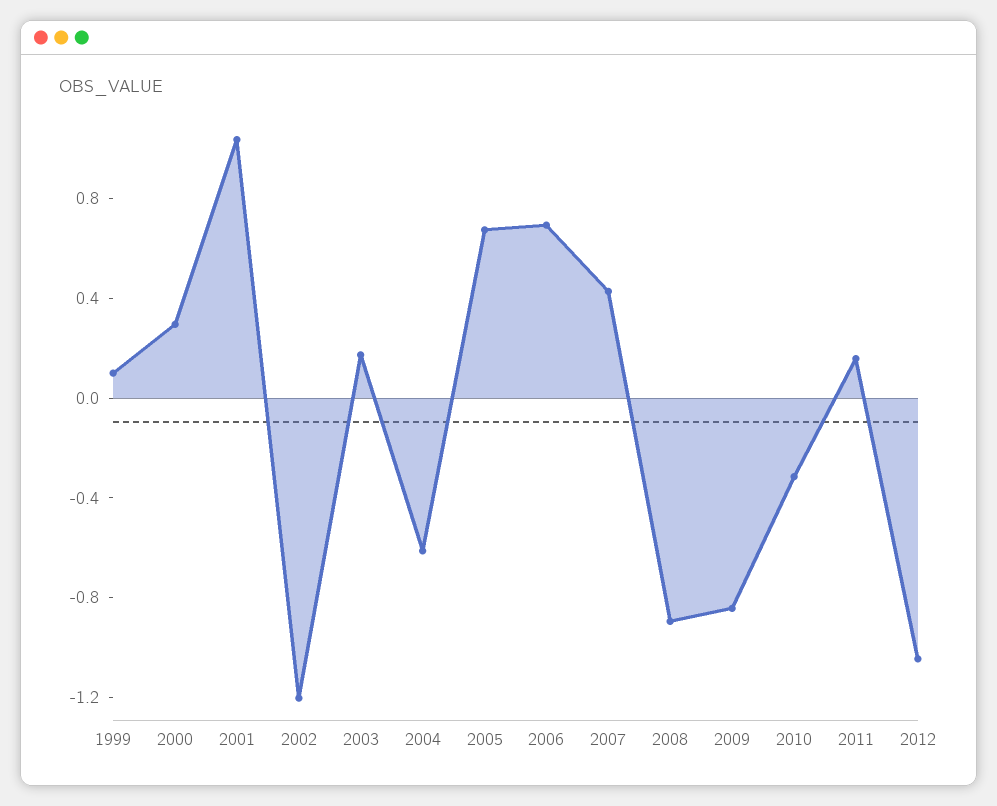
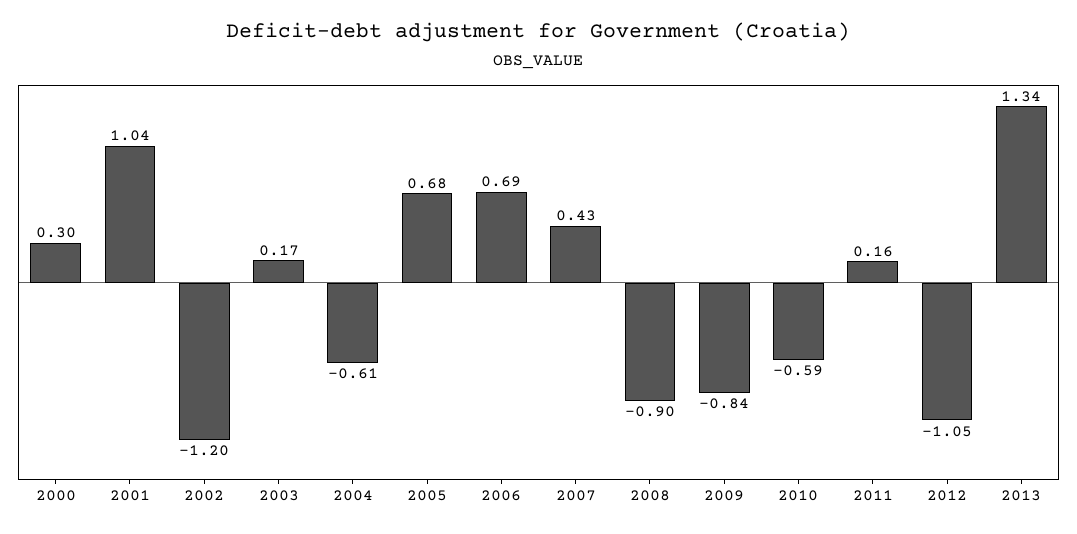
1999: 0.1 -> none
2010: -0.3 -> -0.59
2013: none -> 1.34

